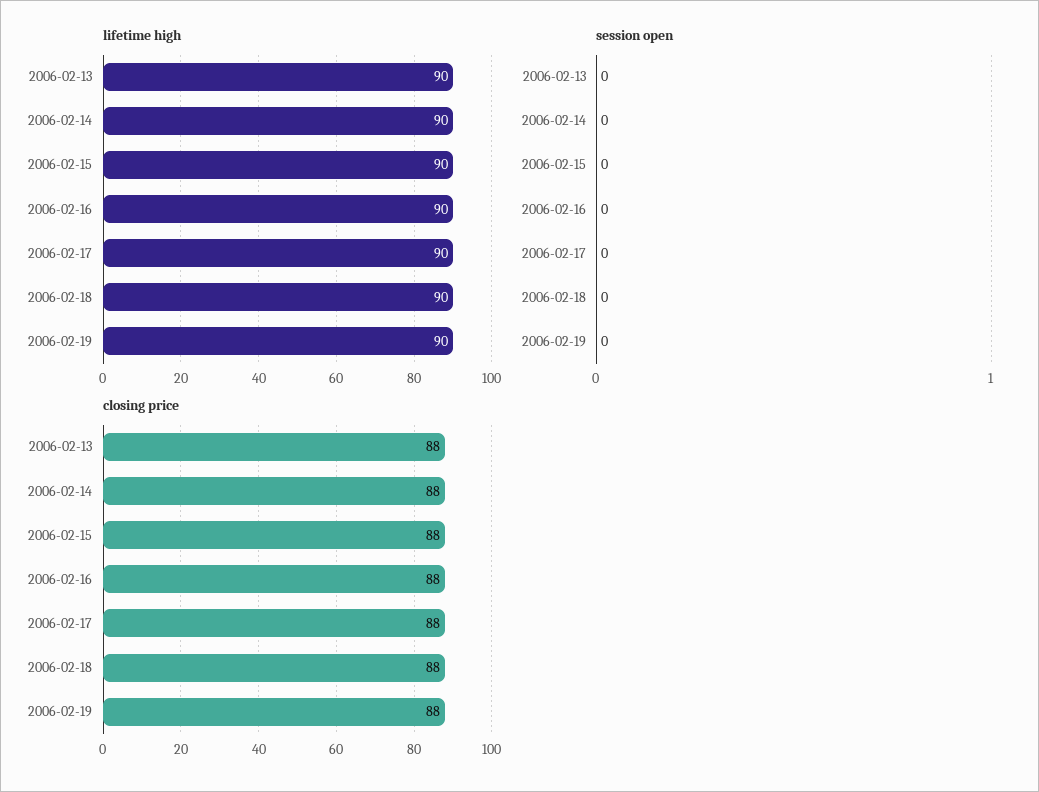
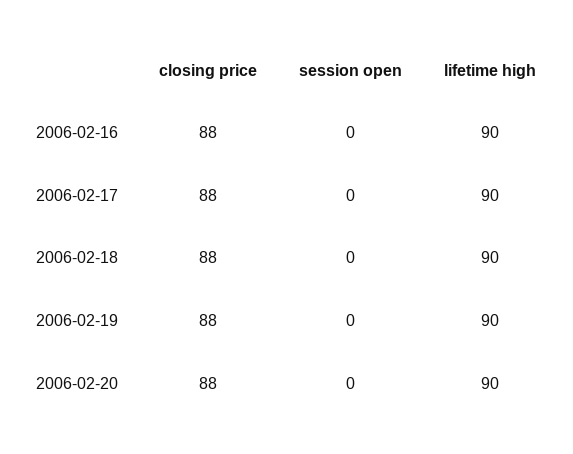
lifetime high, 2006-02-13: 90 -> none
lifetime high, 2006-02-14: 90 -> none
lifetime high, 2006-02-15: 90 -> none
session open, 2006-02-13: 0 -> none
session open, 2006-02-14: 0 -> none
session open, 2006-02-15: 0 -> none
closing price, 2006-02-13: 88 -> none
closing price, 2006-02-14: 88 -> none
closing price, 2006-02-15: 88 -> none
closing price, 2006-02-20: none -> 88
session open, 2006-02-20: none -> 0
lifetime high, 2006-02-20: none -> 90

